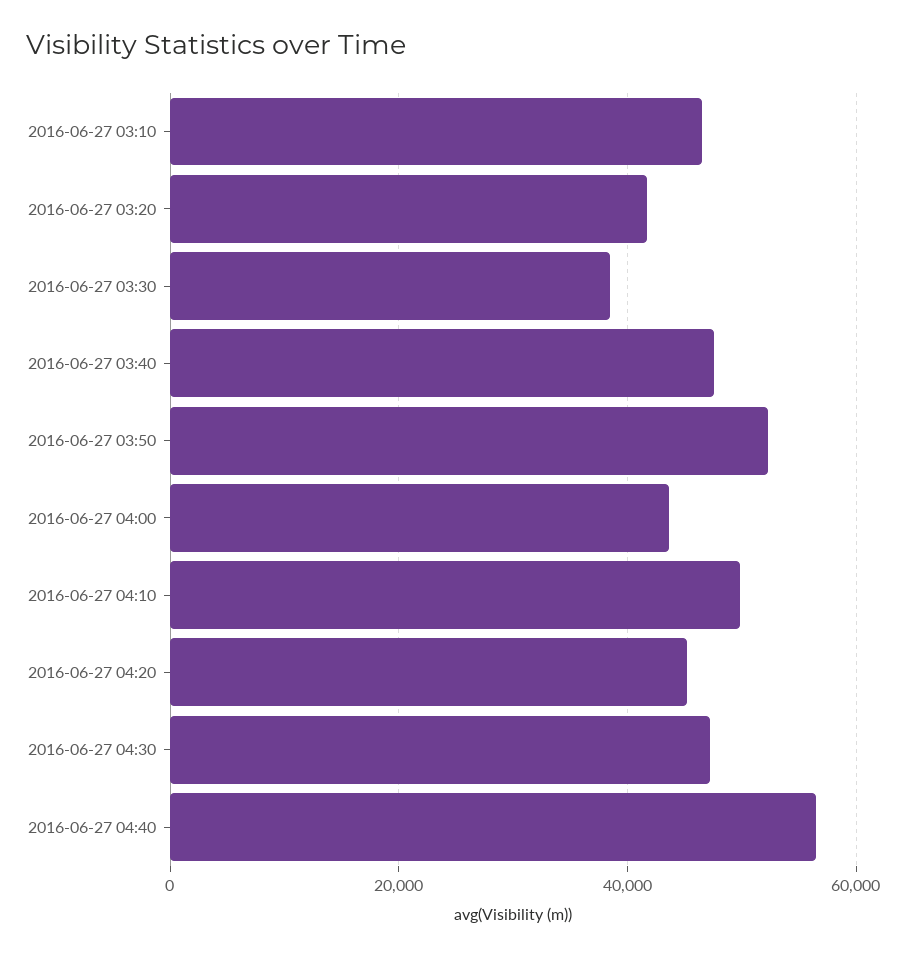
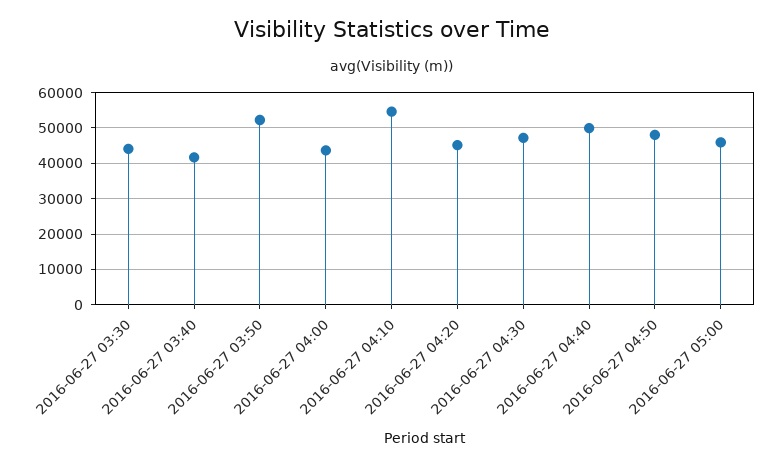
2016-06-27 03:10: 46000 -> none
2016-06-27 03:20: 42000 -> none
2016-06-27 03:30: 38000 -> 44000
2016-06-27 03:40: 48000 -> 42000
2016-06-27 04:10: 50000 -> 54000
2016-06-27 04:40: 56000 -> 50000
2016-06-27 04:50: none -> 48000
2016-06-27 05:00: none -> 46000

